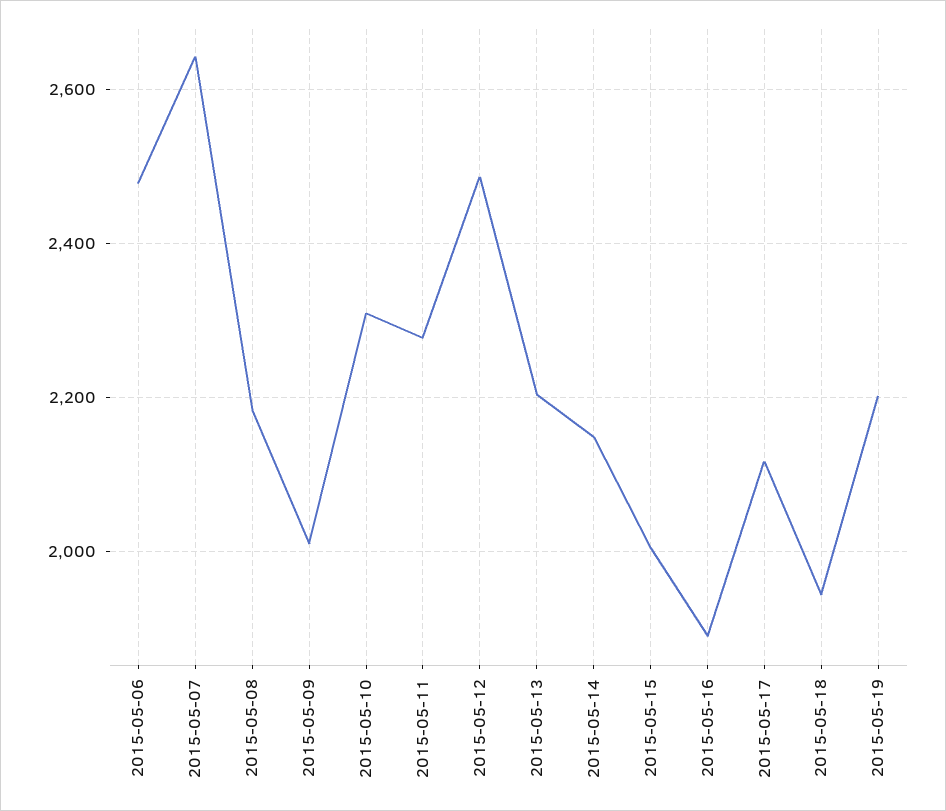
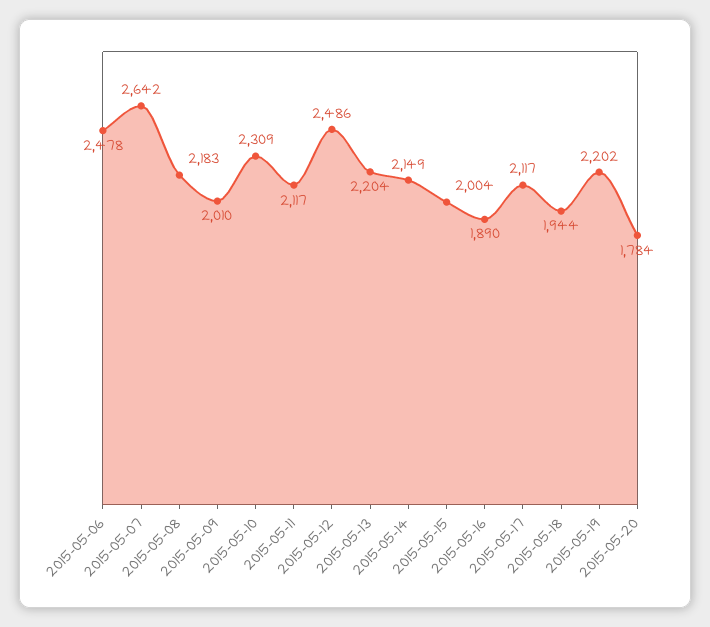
2015-05-11: 2280 -> 2117
2015-05-20: none -> 1784

